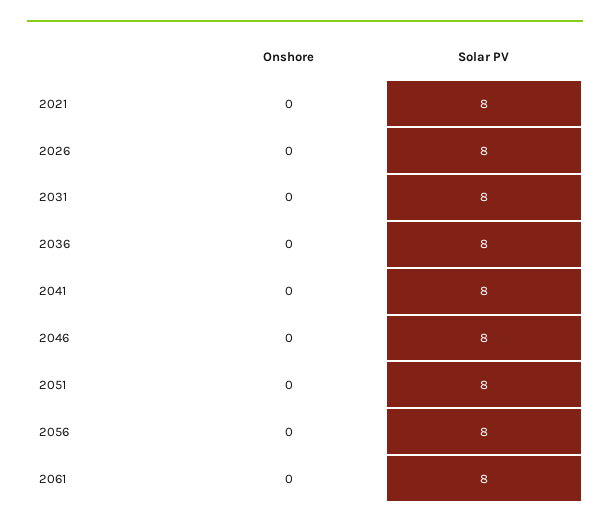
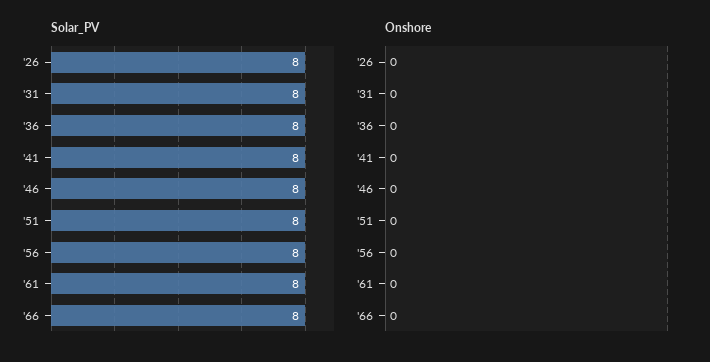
Onshore, 2021: 0 -> none
Solar PV, 2021: 8 -> none
Solar PV, '66: none -> 8
Onshore, '66: none -> 0

